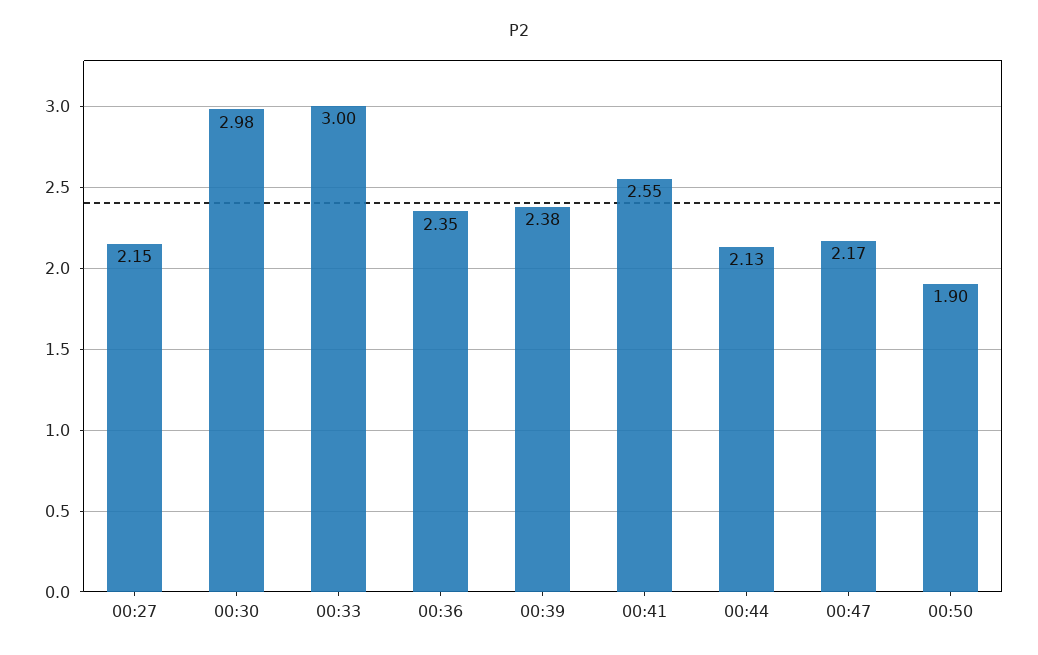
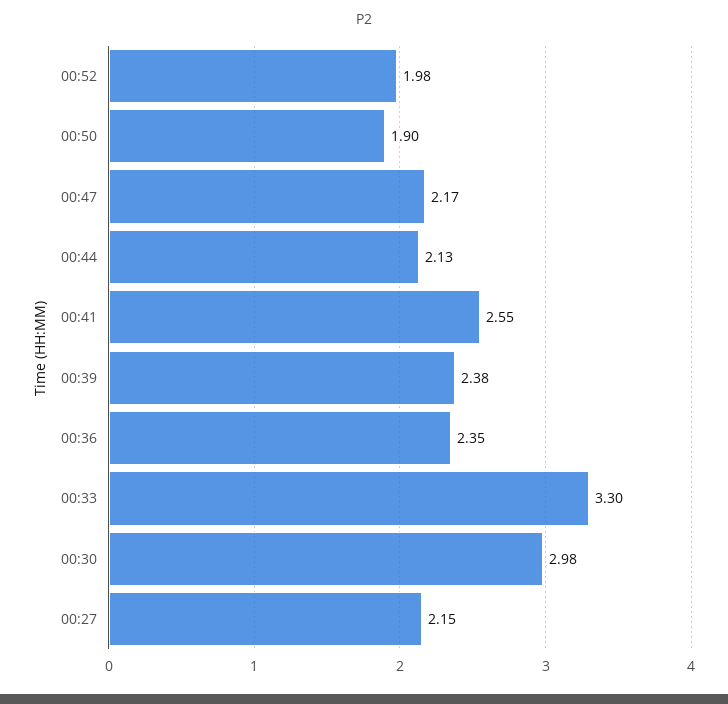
00:33: 3 -> 3.3
00:52: none -> 1.98

